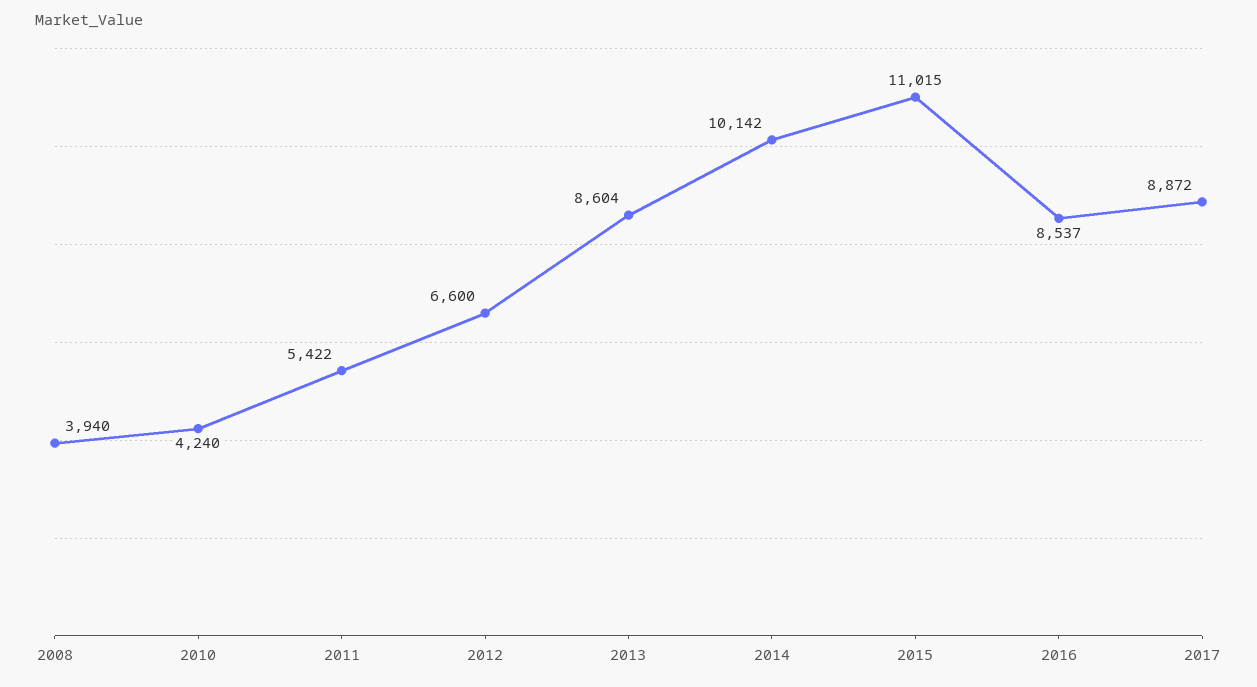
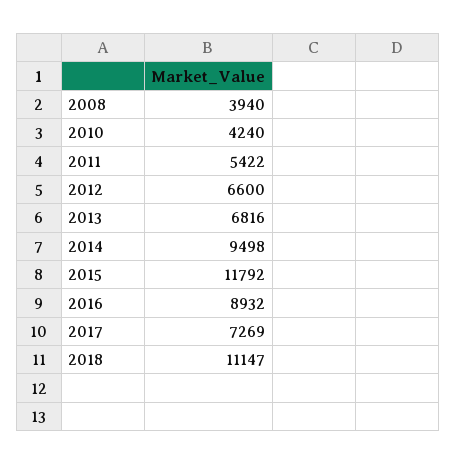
2013: 8604 -> 6816
2014: 10142 -> 9498
2015: 11015 -> 11792
2016: 8537 -> 8932
2017: 8872 -> 7269
2018: none -> 11147

